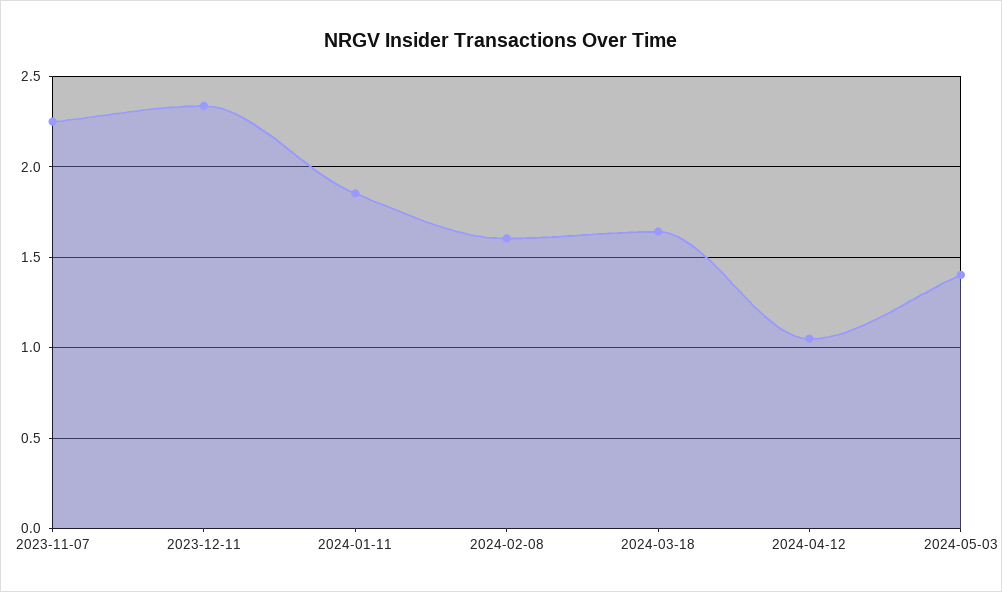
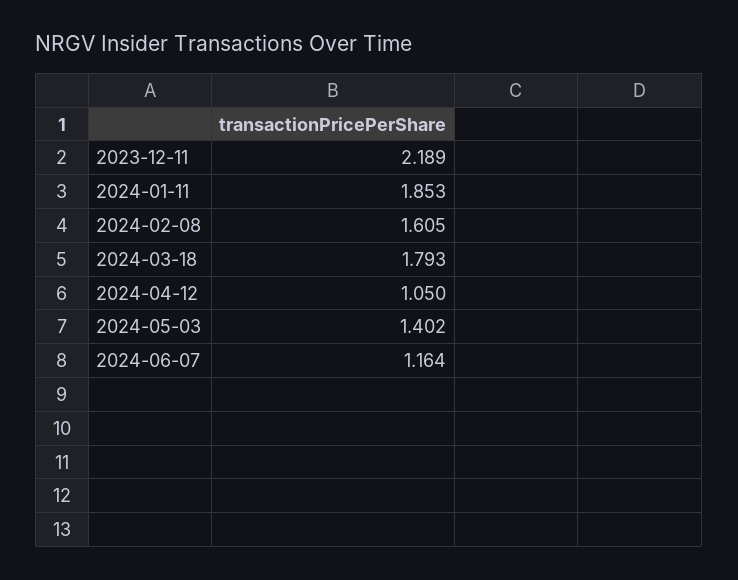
2023-11-07: 2.25 -> none
2023-12-11: 2.35 -> 2.189
2024-03-18: 1.65 -> 1.793
2024-06-07: none -> 1.164

